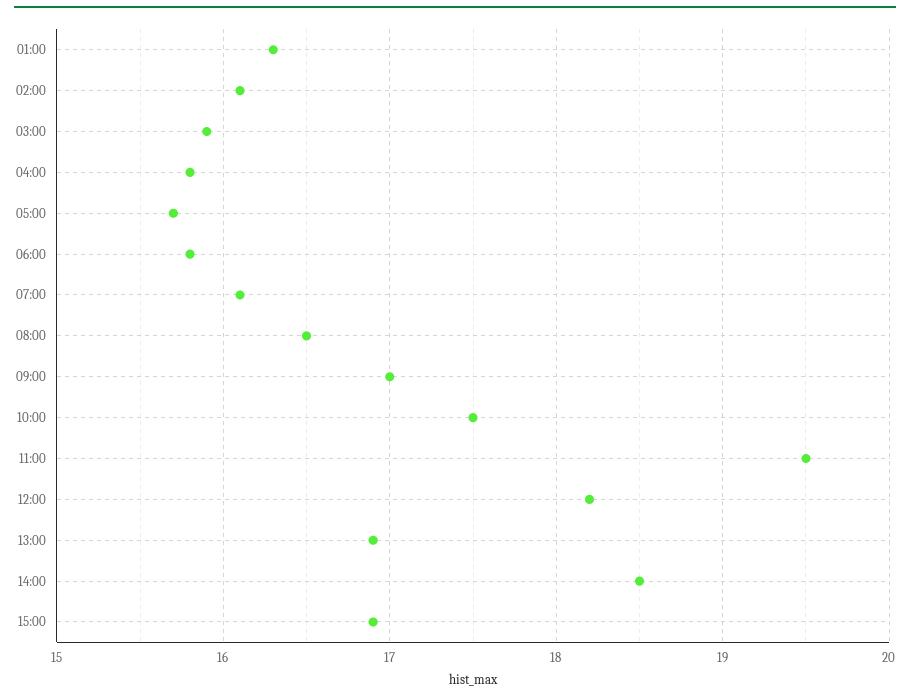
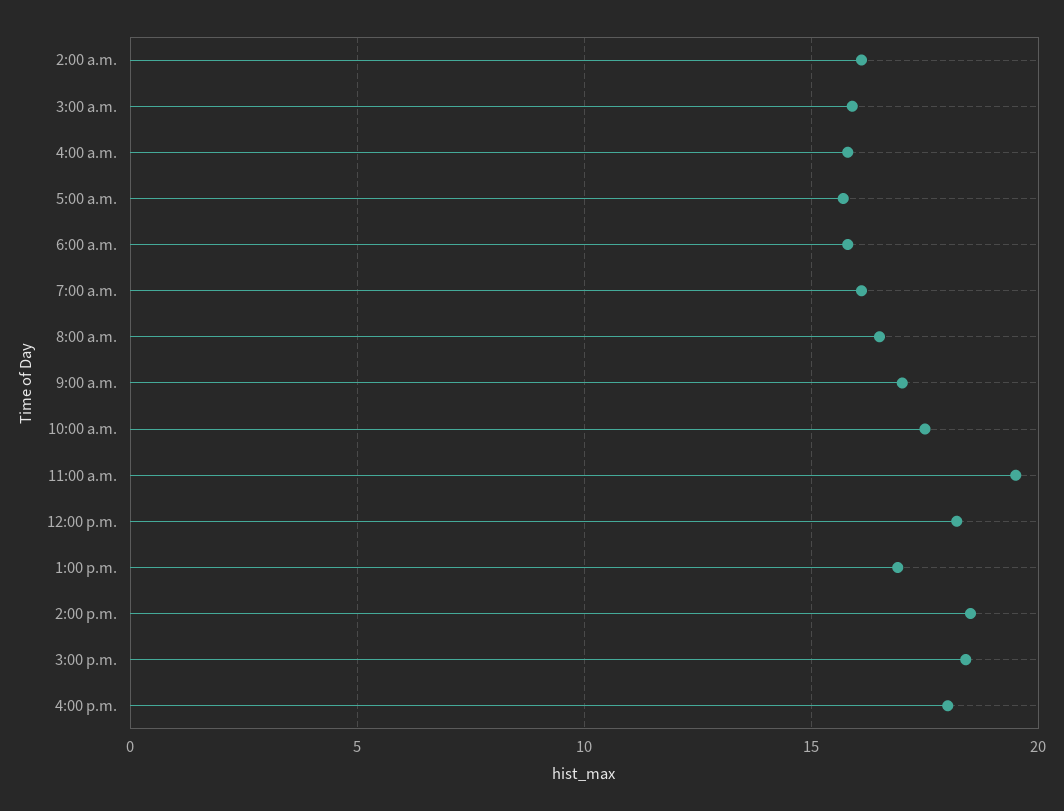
01:00: 16.3 -> none
15:00: 16.9 -> 18.5
4:00 p.m.: none -> 18

